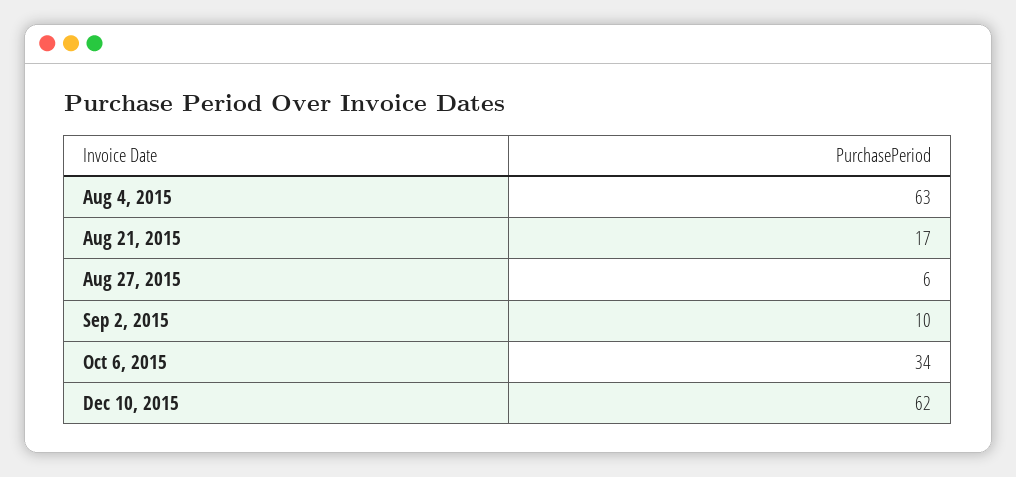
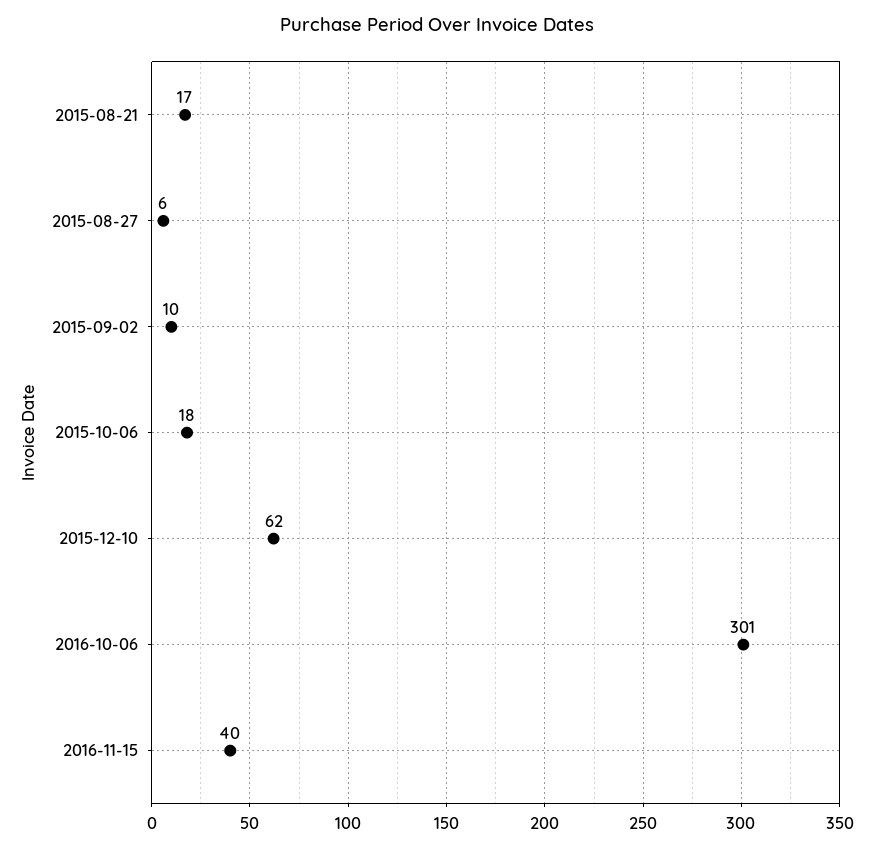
Aug 4, 2015: 63 -> none
Oct 6, 2015: 34 -> 18
2016-10-06: none -> 301
2016-11-15: none -> 40

